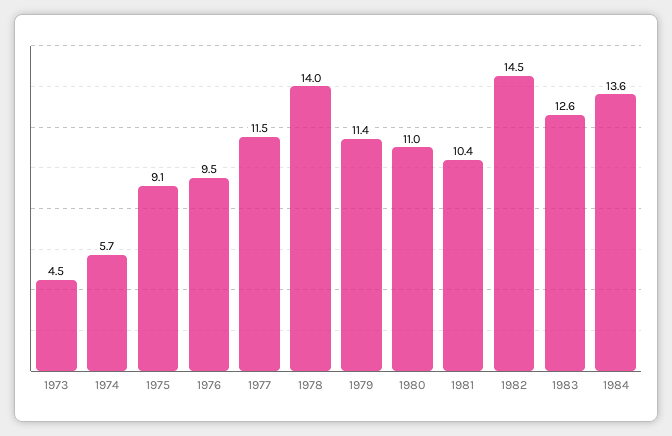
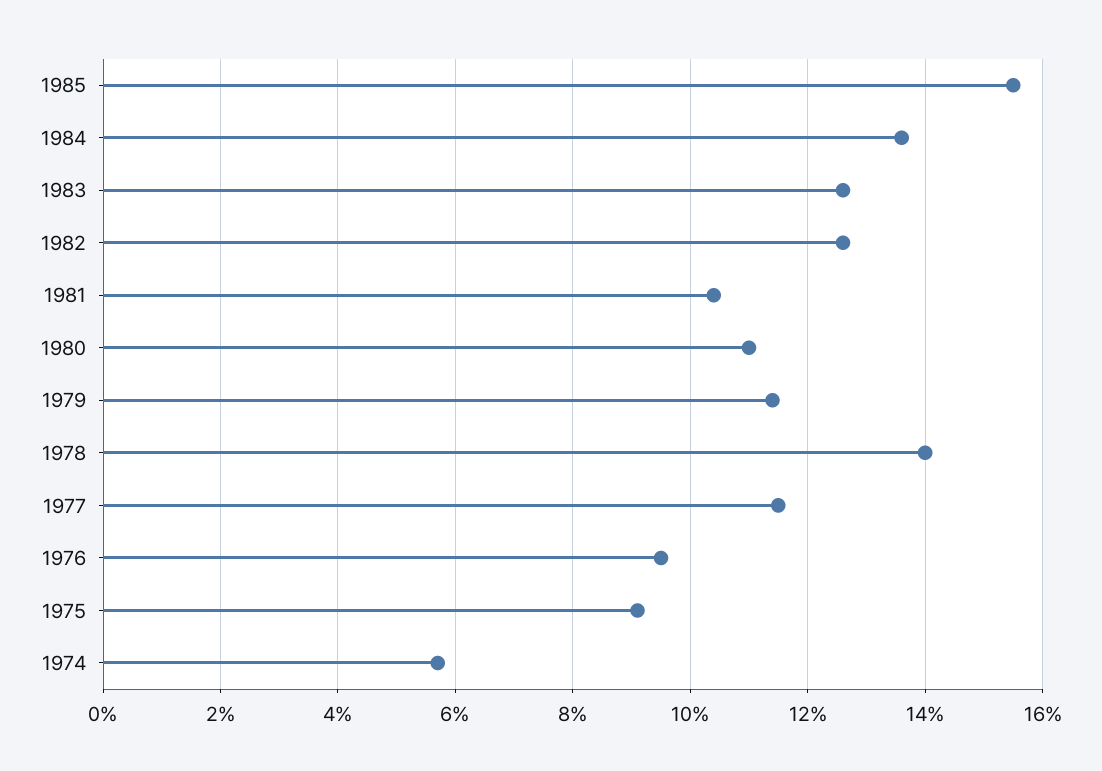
1973: 4.5 -> none
1982: 14.5 -> 12.5
1985: none -> 15.5

